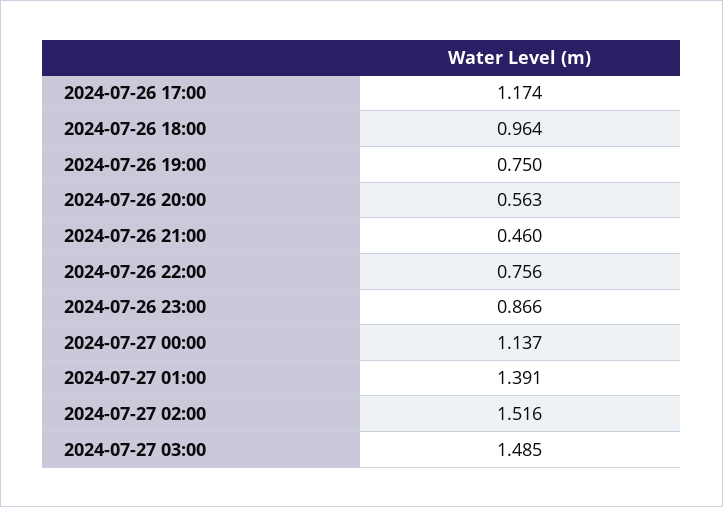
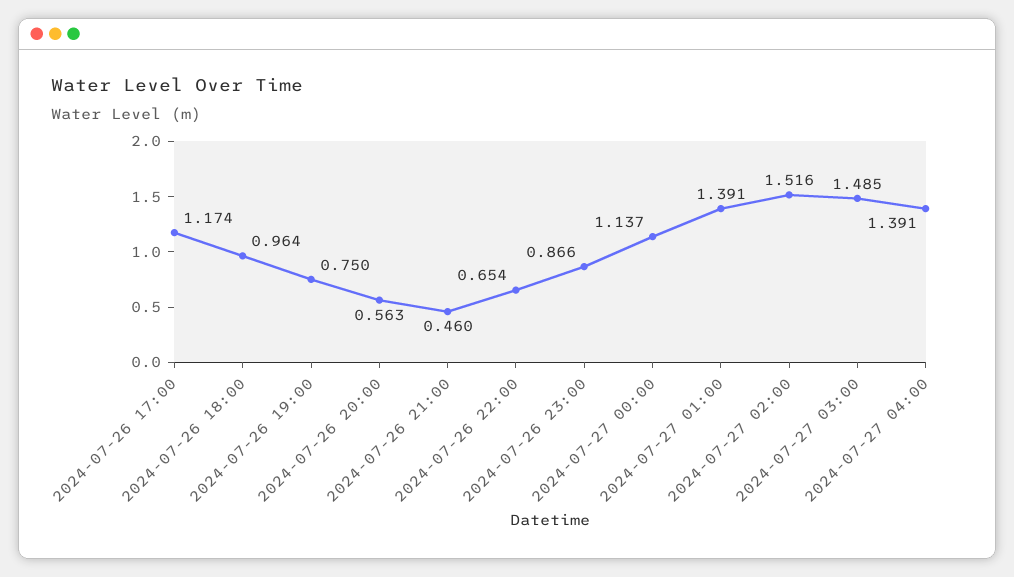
2024-07-26 22:00: 0.756 -> 0.654
2024-07-27 04:00: none -> 1.391

